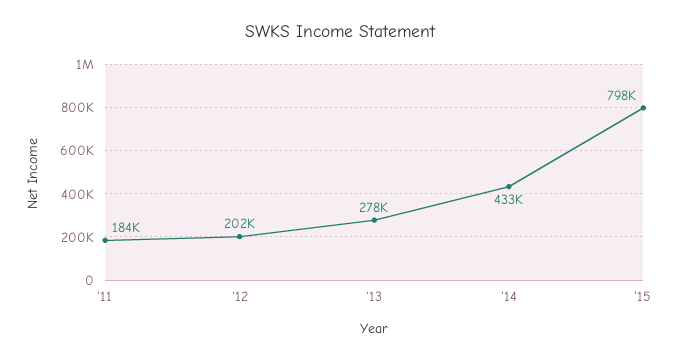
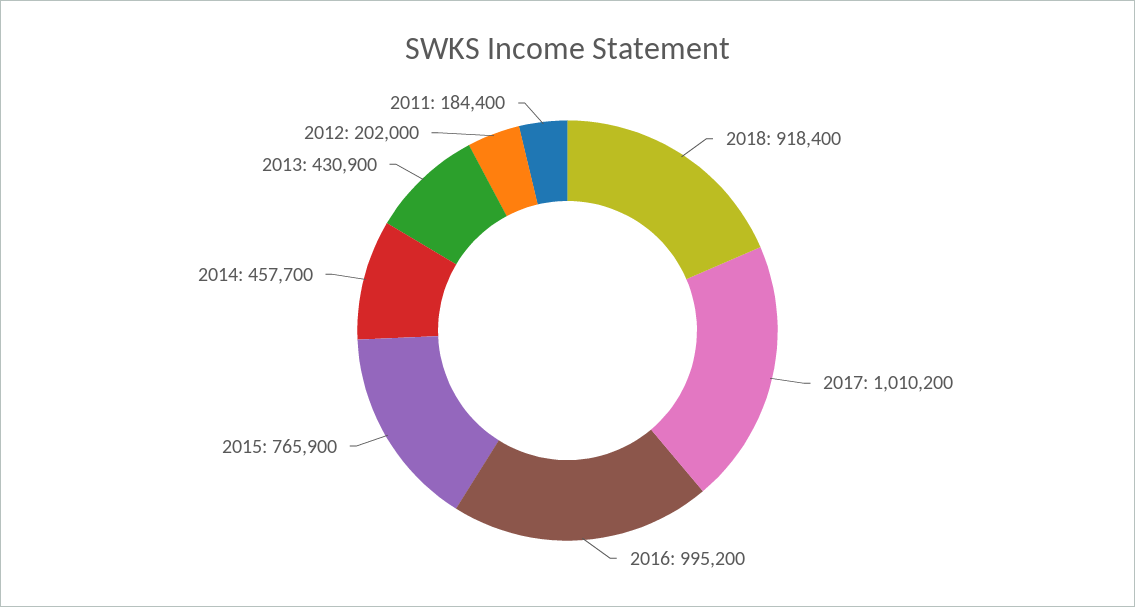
'13: 278000 -> 430900
'14: 433000 -> 457700
'15: 798000 -> 765900
2018: none -> 918400
2017: none -> 1010200
2016: none -> 995200

